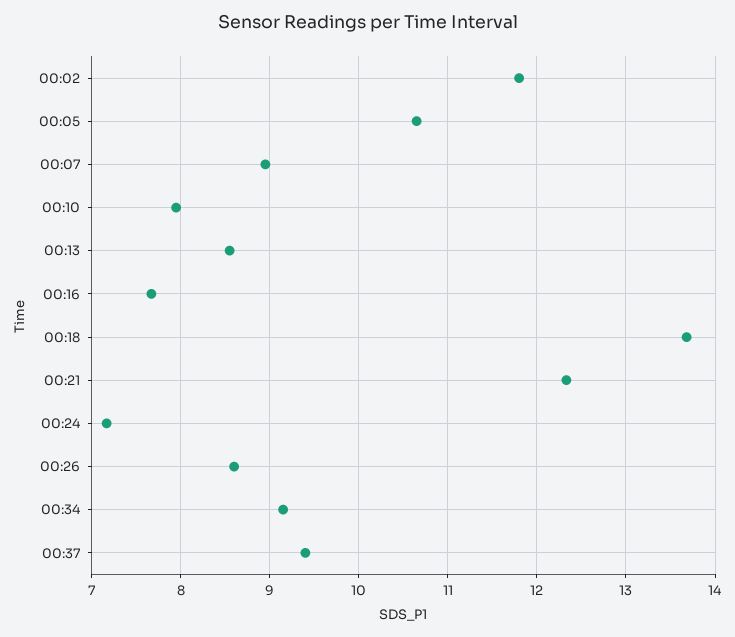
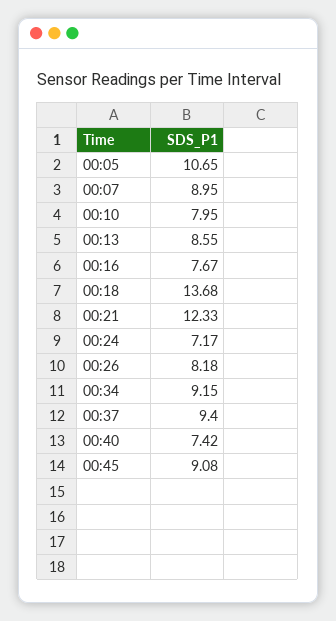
00:02: 11.8 -> none
00:26: 8.6 -> 8.18
00:40: none -> 7.42
00:45: none -> 9.08

